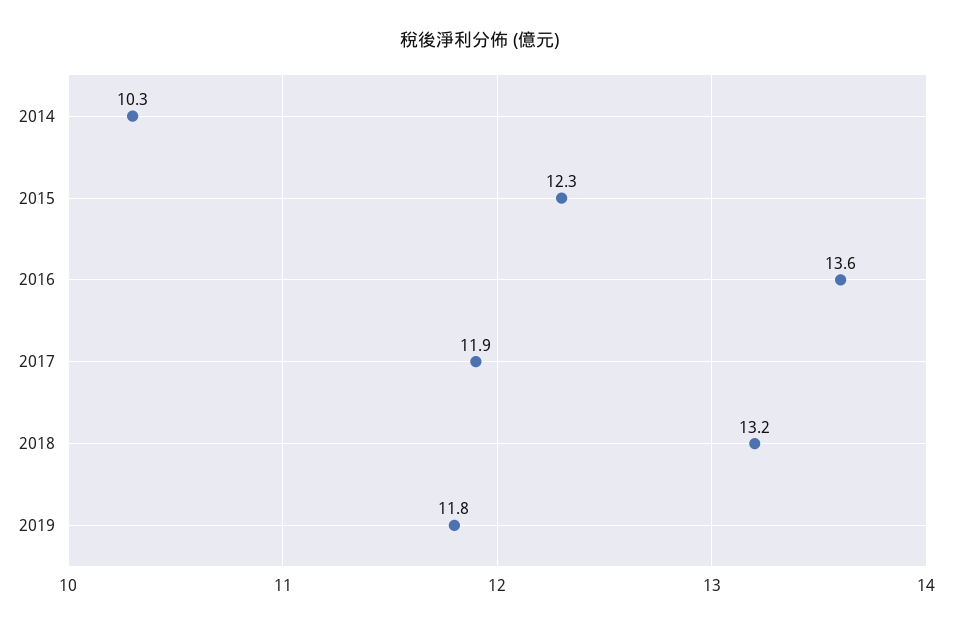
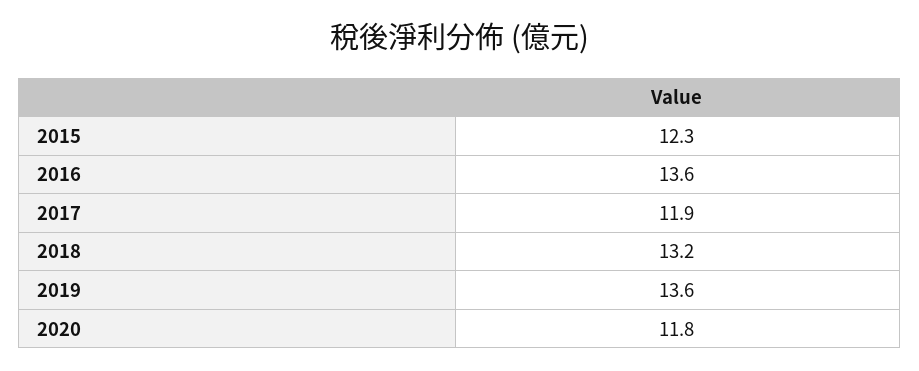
2014: 10.3 -> none
2019: 11.8 -> 13.6
2020: none -> 11.8

